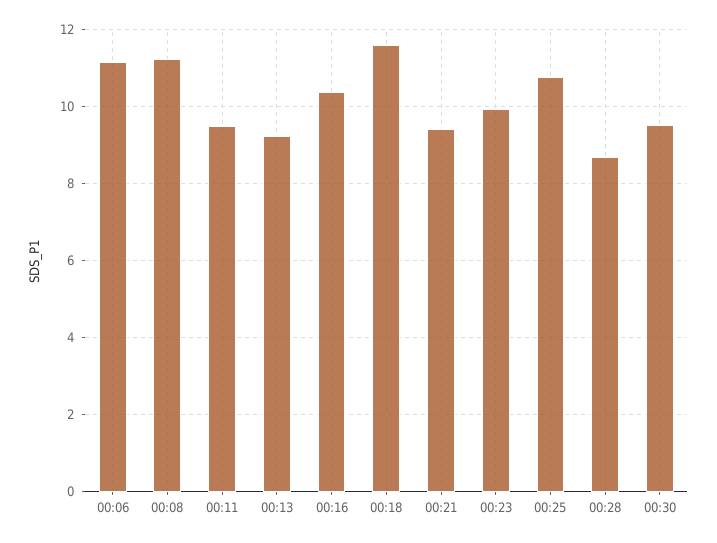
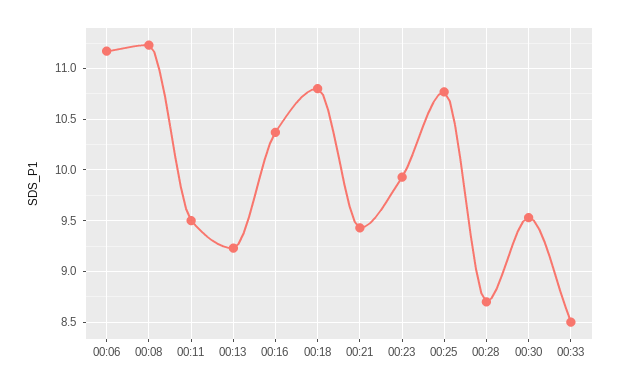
00:18: 11.6 -> 10.8
00:33: none -> 8.5

